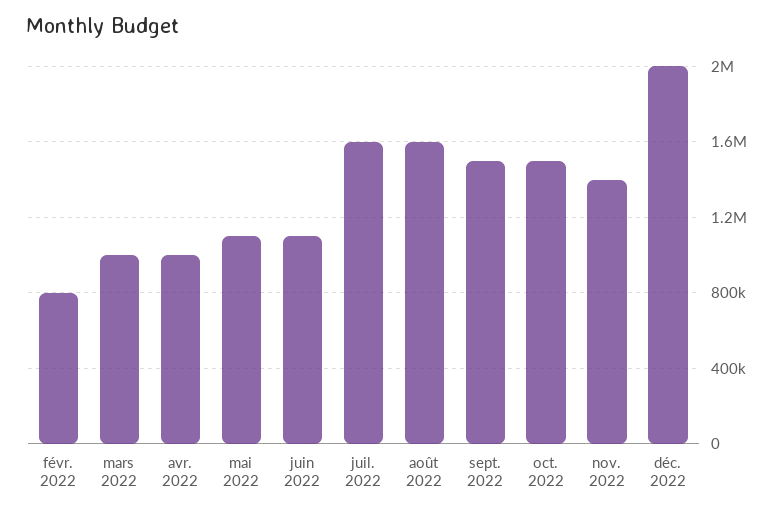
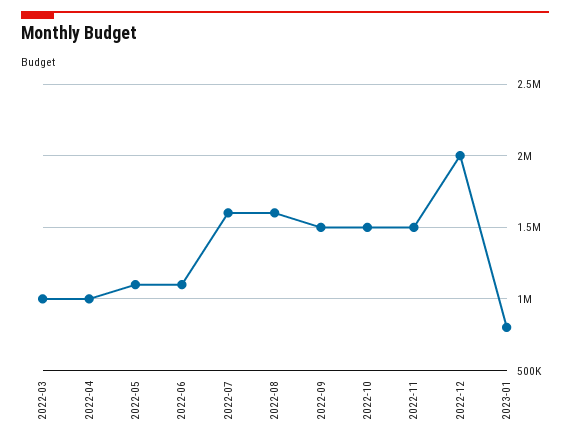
févr. 2022: 800000 -> none
nov. 2022: 1400000 -> 1500000
2023-01: none -> 800000

